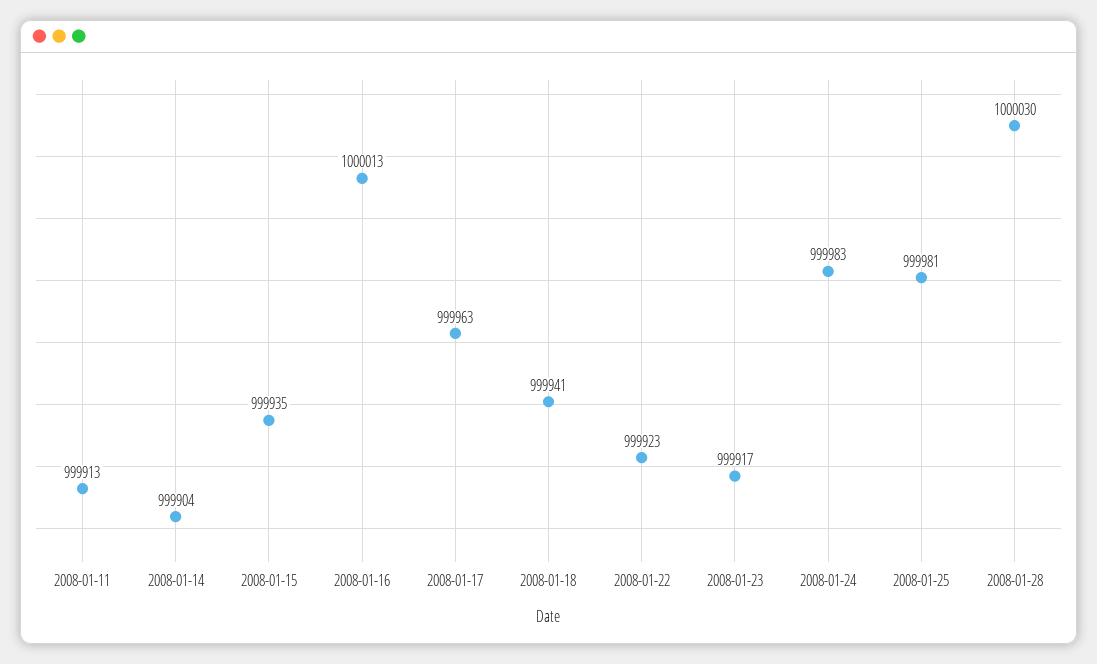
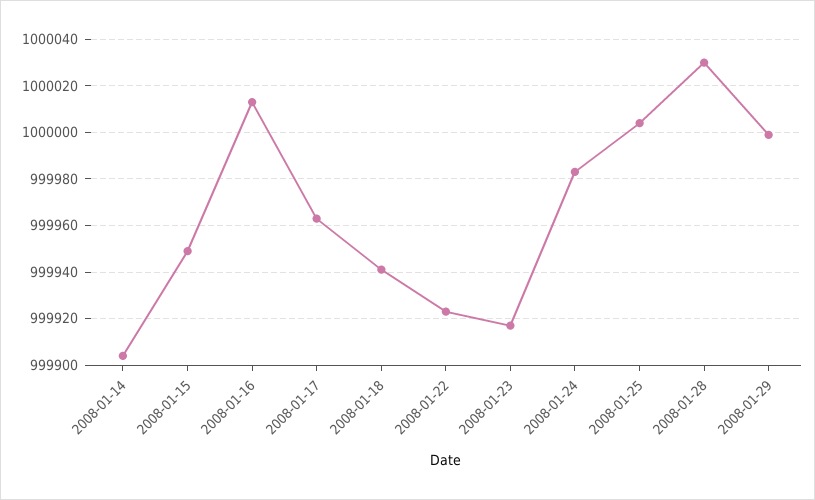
2008-01-11: 999913 -> none
2008-01-15: 999935 -> 999950
2008-01-25: 999981 -> 1000005
2008-01-29: none -> 1000000

